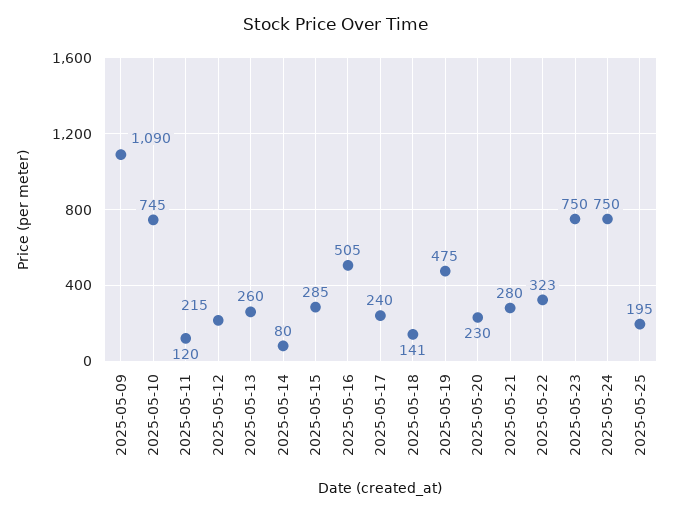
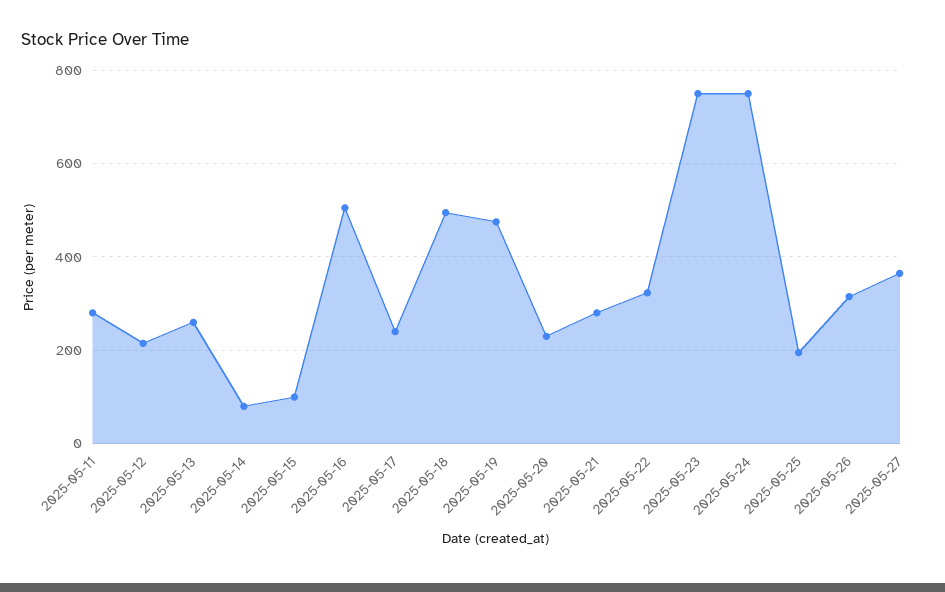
2025-05-09: 1090 -> none
2025-05-10: 745 -> none
2025-05-11: 120 -> 280
2025-05-15: 285 -> 100
2025-05-18: 141 -> 500
2025-05-26: none -> 320
2025-05-27: none -> 360

